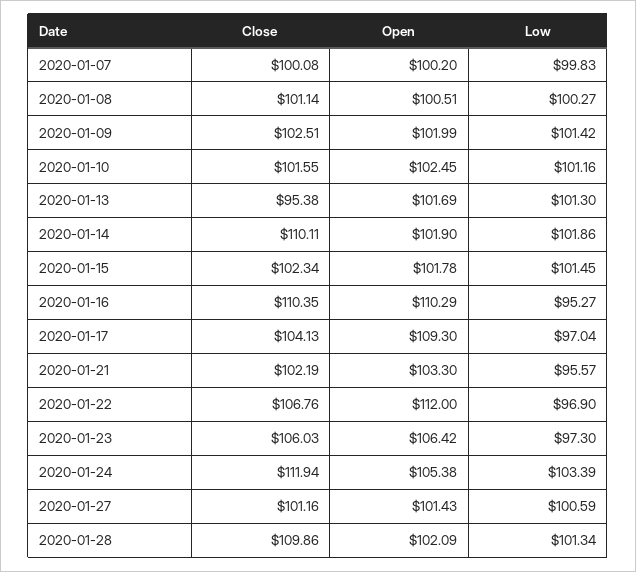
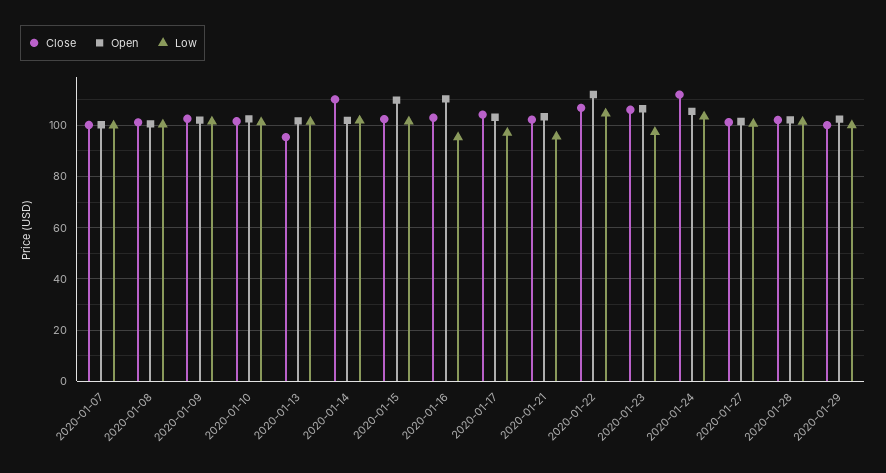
Open, 2020-01-15: 101.78 -> 110
Close, 2020-01-16: 110.35 -> 102.5
Open, 2020-01-17: 109.3 -> 102.5
Low, 2020-01-22: 96.9 -> 105
Close, 2020-01-28: 109.86 -> 102.5
Close, 2020-01-29: none -> 100
Open, 2020-01-29: none -> 102.5
Low, 2020-01-29: none -> 100

